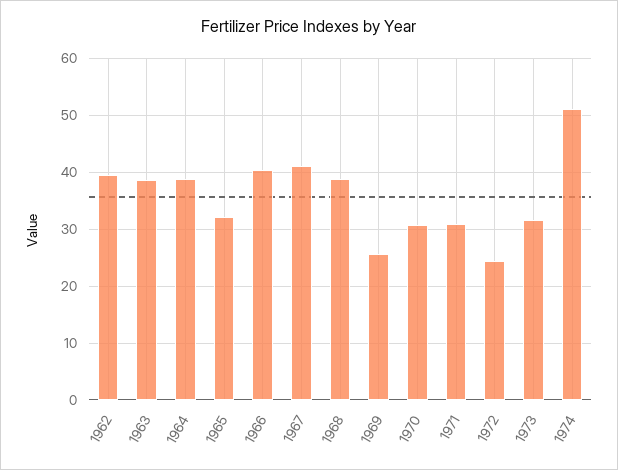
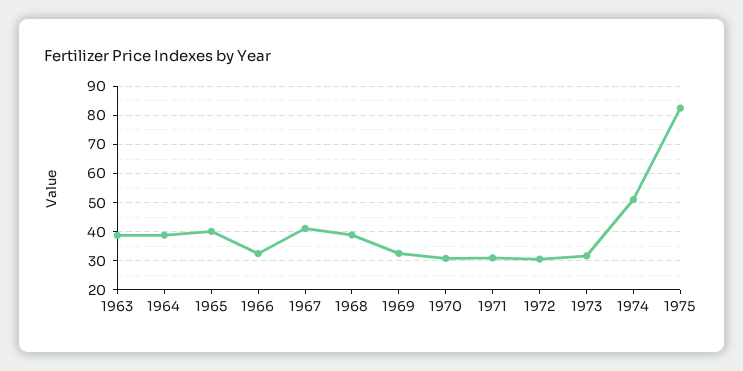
1962: 40 -> none
1965: 32 -> 40
1966: 40 -> 32.5
1969: 26 -> 32.5
1972: 24 -> 30
1975: none -> 82.5

